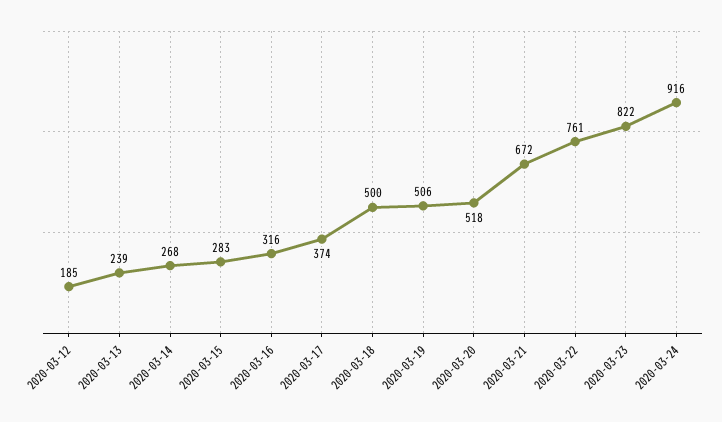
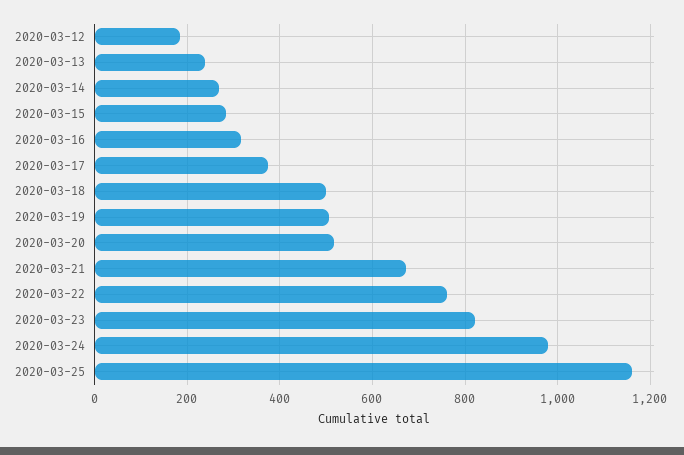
2020-03-24: 916 -> 980
2020-03-25: none -> 1160

